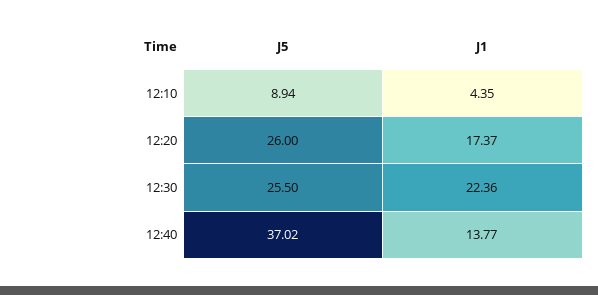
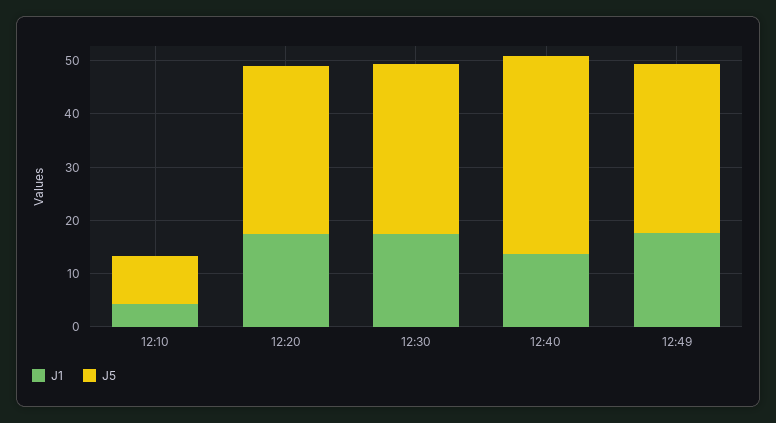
J5, 12:20: 26 -> 32
J5, 12:30: 25.5 -> 32
J1, 12:30: 22.36 -> 18
J1, 12:49: none -> 18
J5, 12:49: none -> 32

